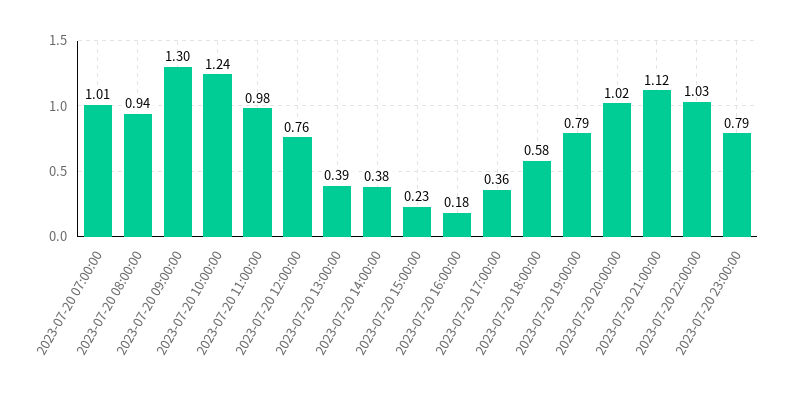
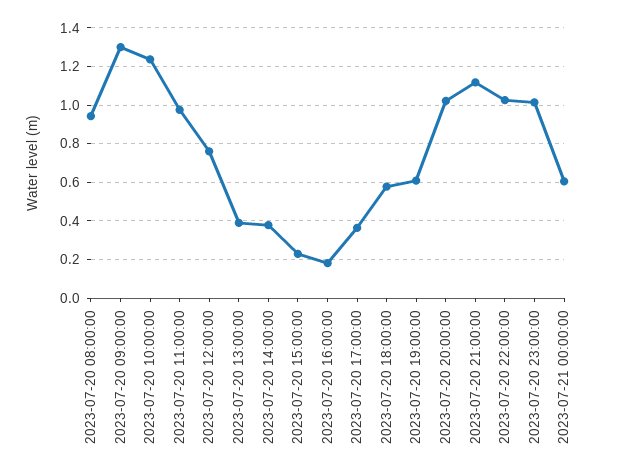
2023-07-20 07:00:00: 1.01 -> none
2023-07-20 19:00:00: 0.79 -> 0.6
2023-07-20 23:00:00: 0.79 -> 1
2023-07-21 00:00:00: none -> 0.6

